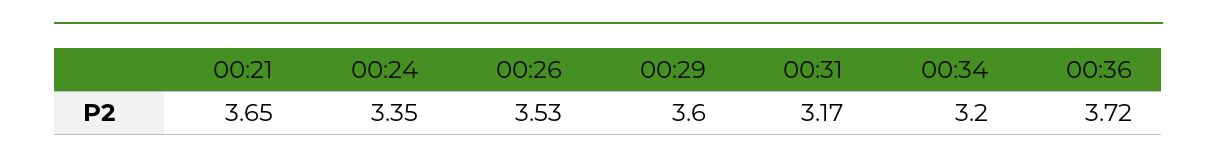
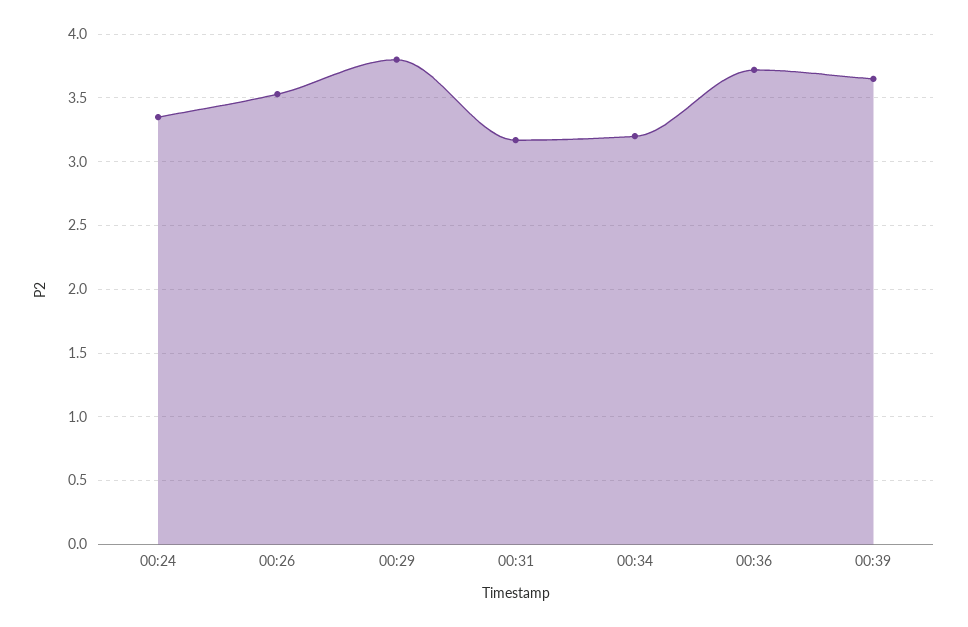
00:21: 3.65 -> none
00:29: 3.6 -> 3.8
00:39: none -> 3.65

